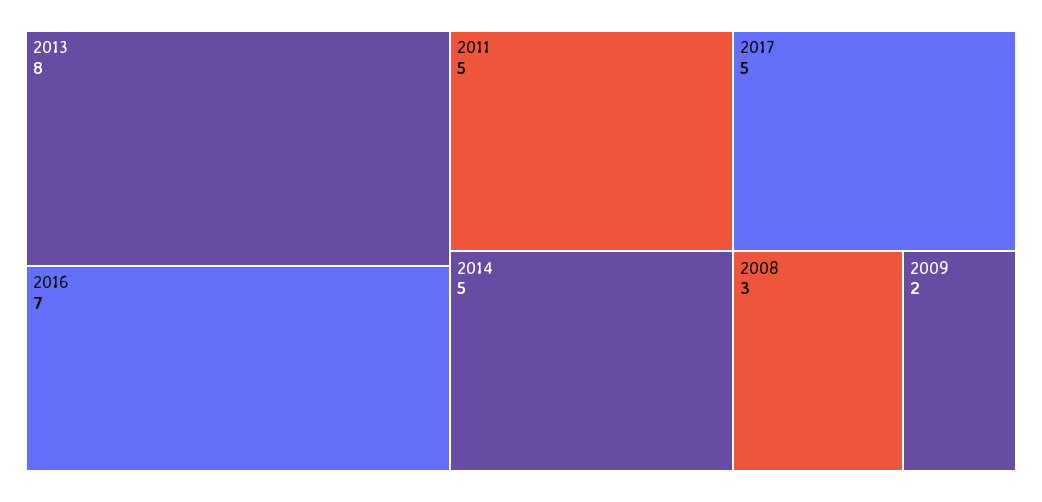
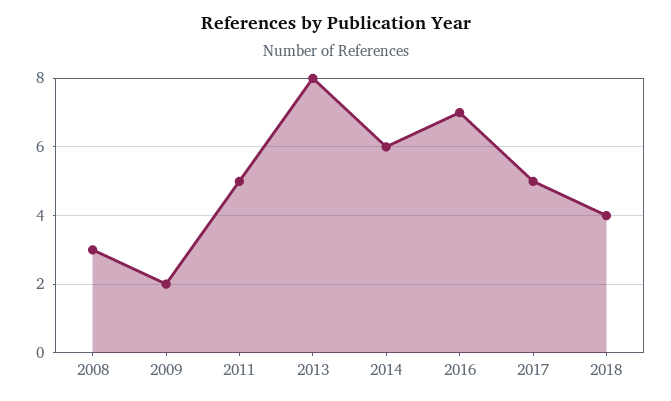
2014: 5 -> 6
2018: none -> 4

